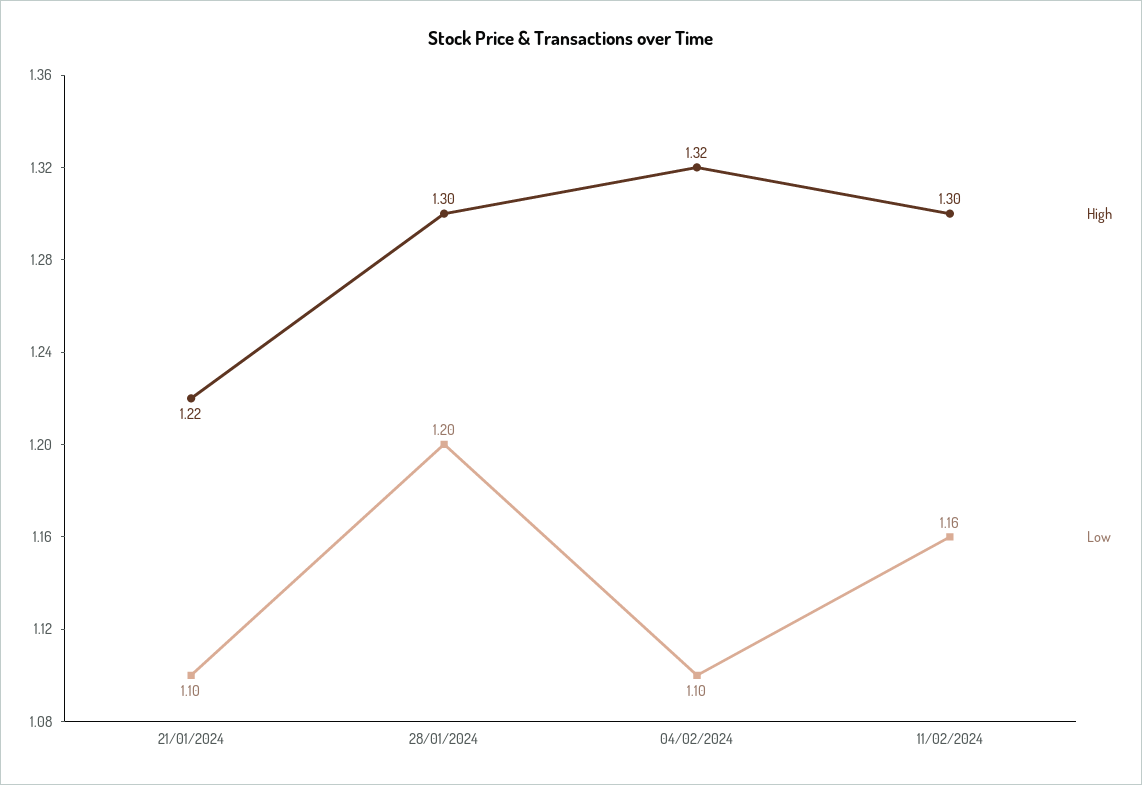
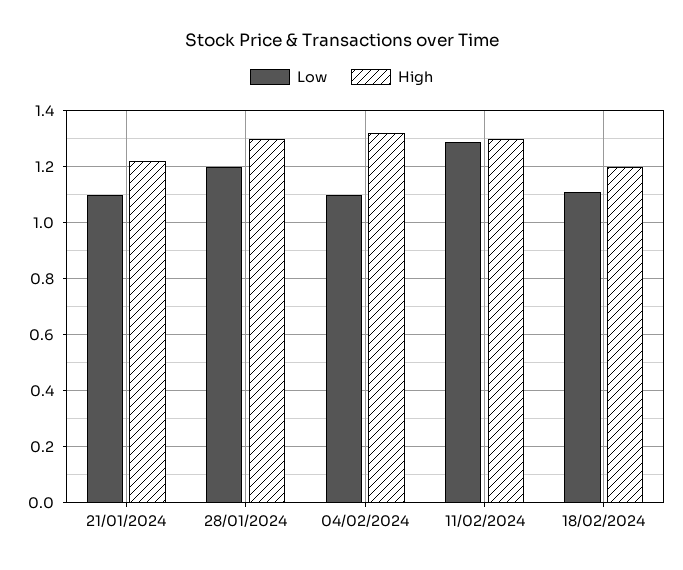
Low, 11/02/2024: 1.16 -> 1.3
Low, 18/02/2024: none -> 1.1
High, 18/02/2024: none -> 1.2

